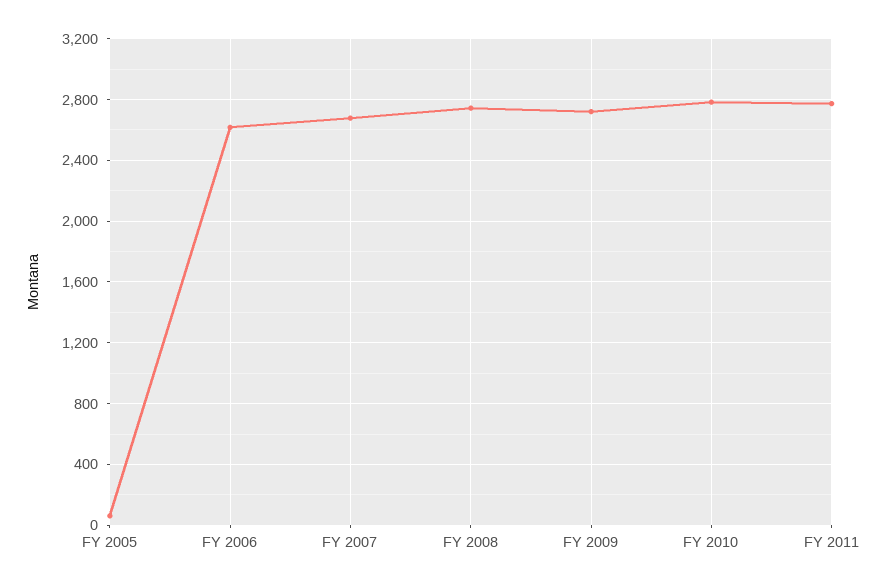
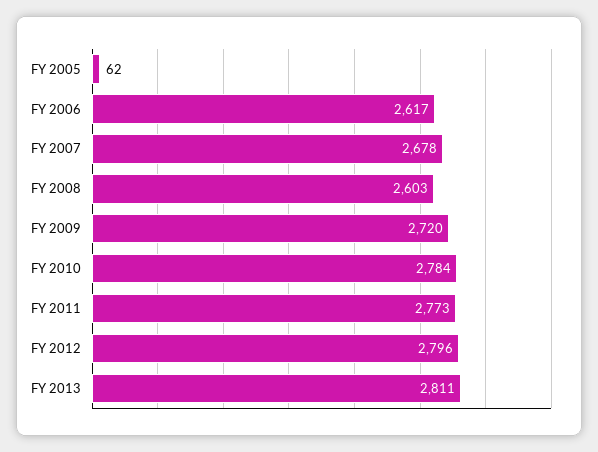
FY 2008: 2750 -> 2603
FY 2012: none -> 2796
FY 2013: none -> 2811

